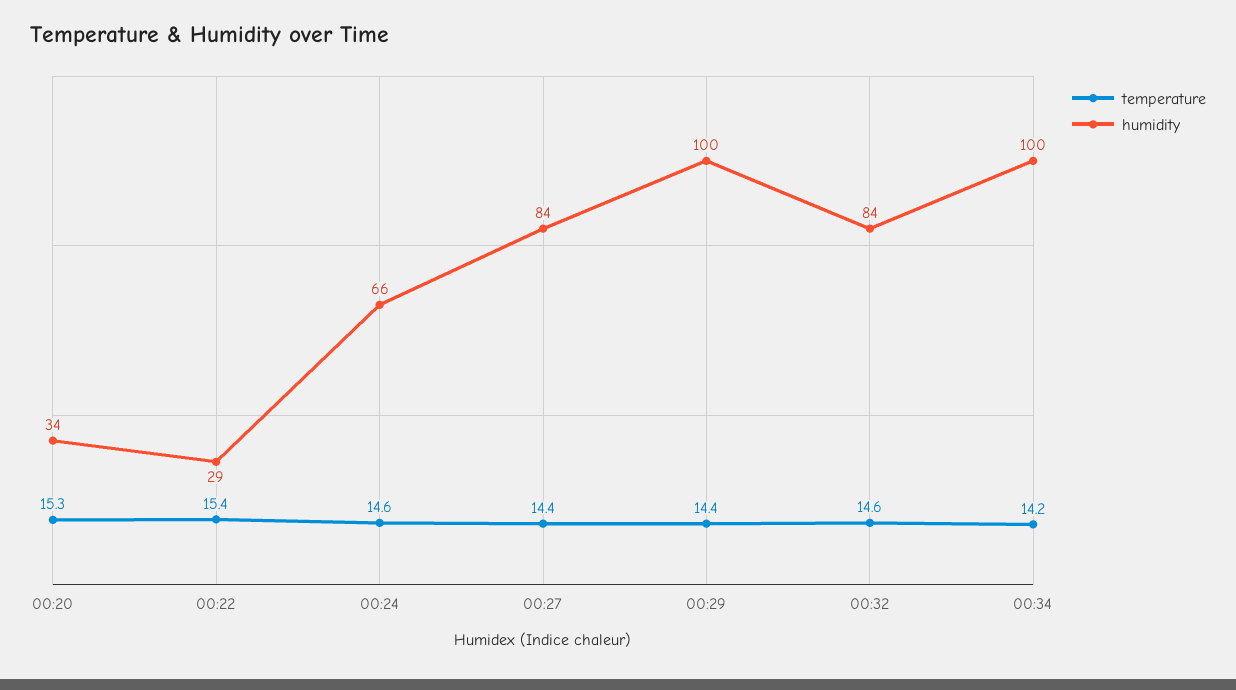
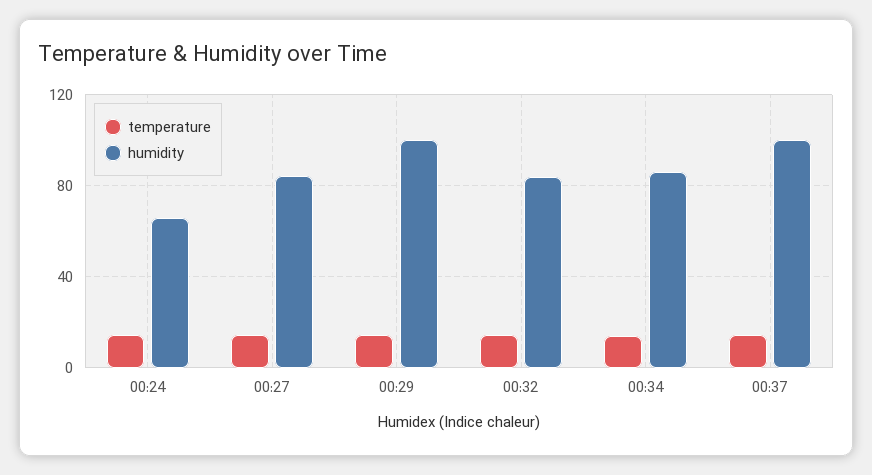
temperature, 00:20: 15.3 -> none
humidity, 00:20: 34 -> none
temperature, 00:22: 15.4 -> none
humidity, 00:22: 29 -> none
humidity, 00:34: 100 -> 85
temperature, 00:37: none -> 15
humidity, 00:37: none -> 100

